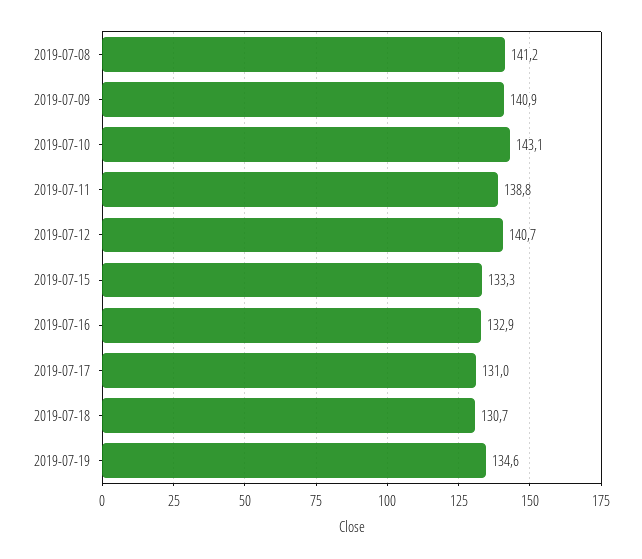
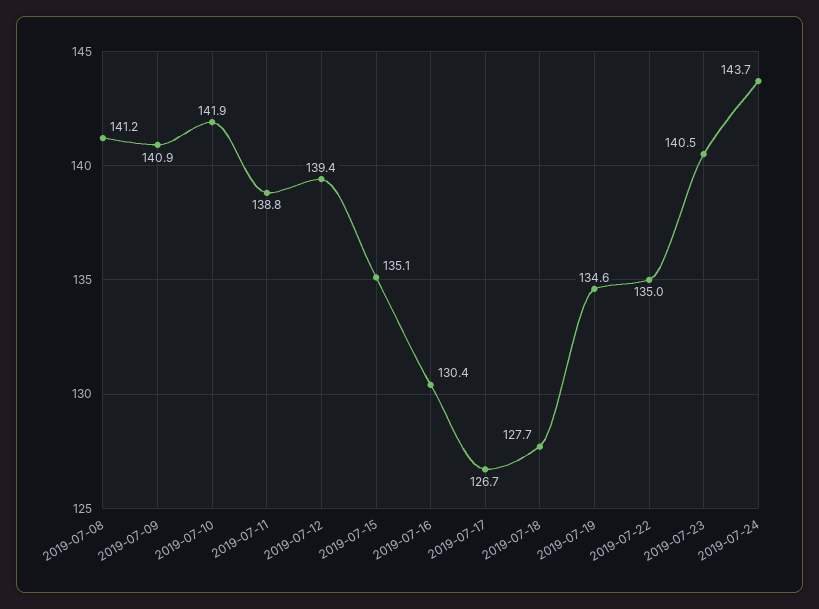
2019-07-10: 143.1 -> 141.9
2019-07-12: 140.7 -> 139.4
2019-07-15: 133.3 -> 135.1
2019-07-16: 132.9 -> 130.4
2019-07-17: 131 -> 126.7
2019-07-18: 130.7 -> 127.7
2019-07-22: none -> 135
2019-07-23: none -> 140.5
2019-07-24: none -> 143.7

